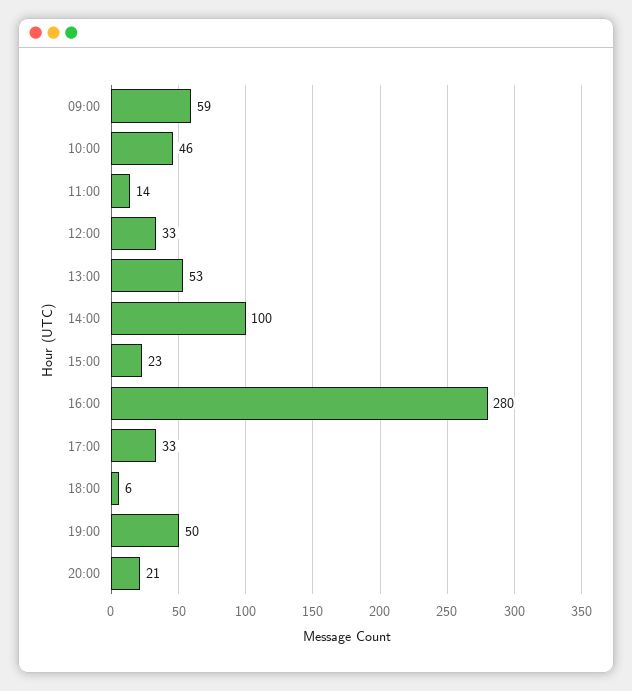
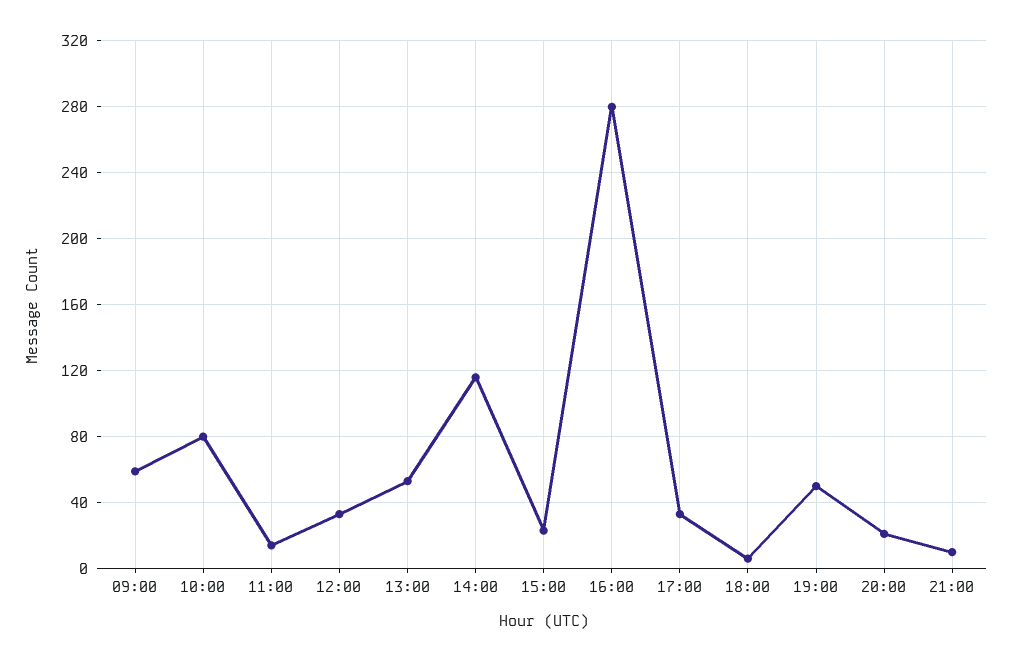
10:00: 46 -> 80
14:00: 100 -> 115
21:00: none -> 10

